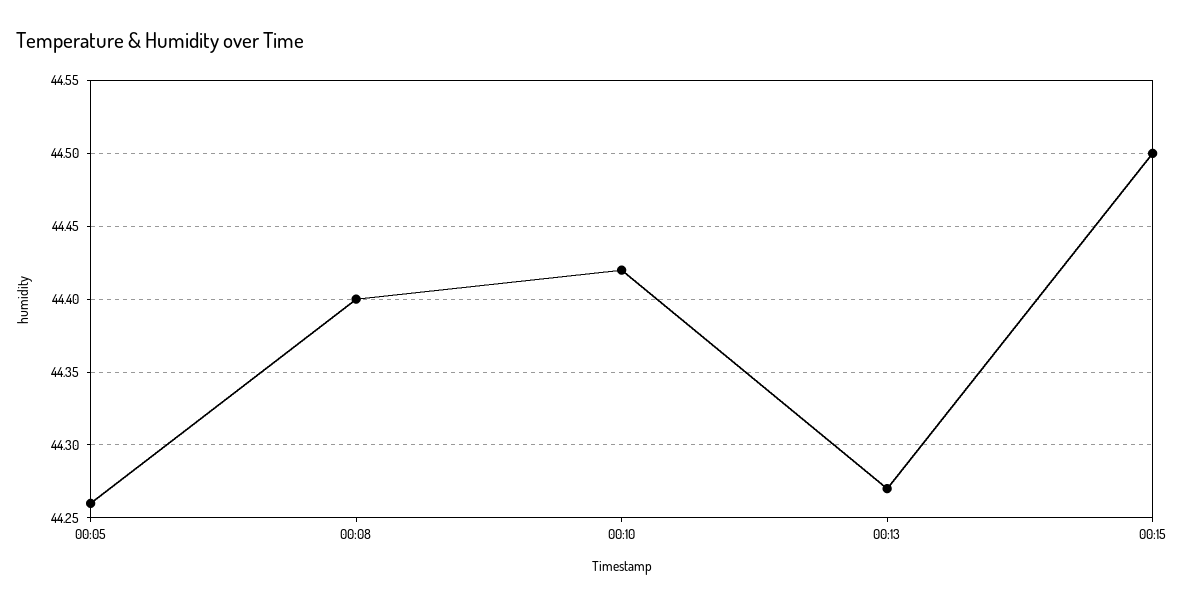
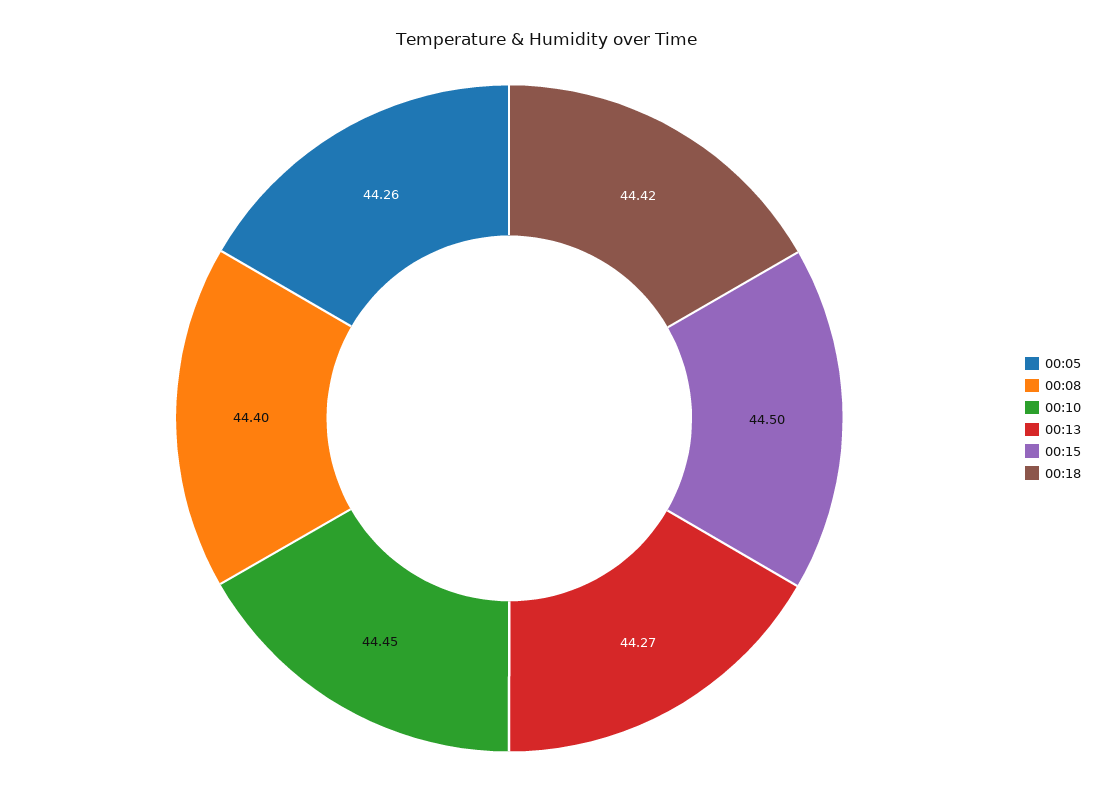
00:10: 44.42 -> 44.45
00:18: none -> 44.42

